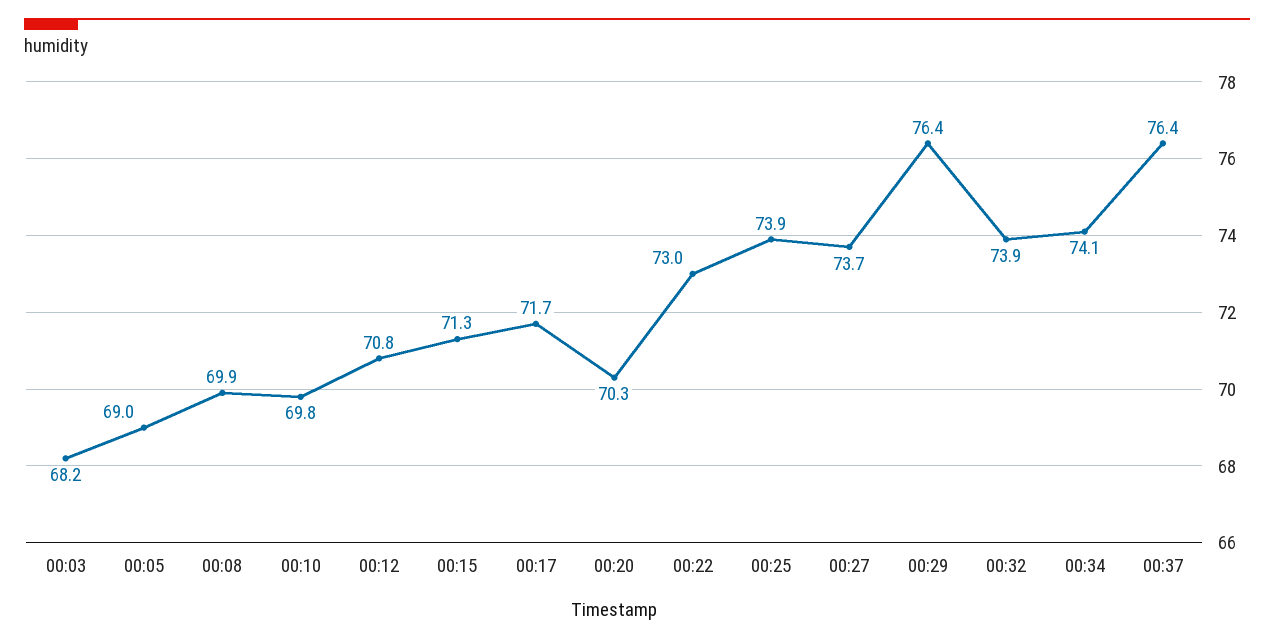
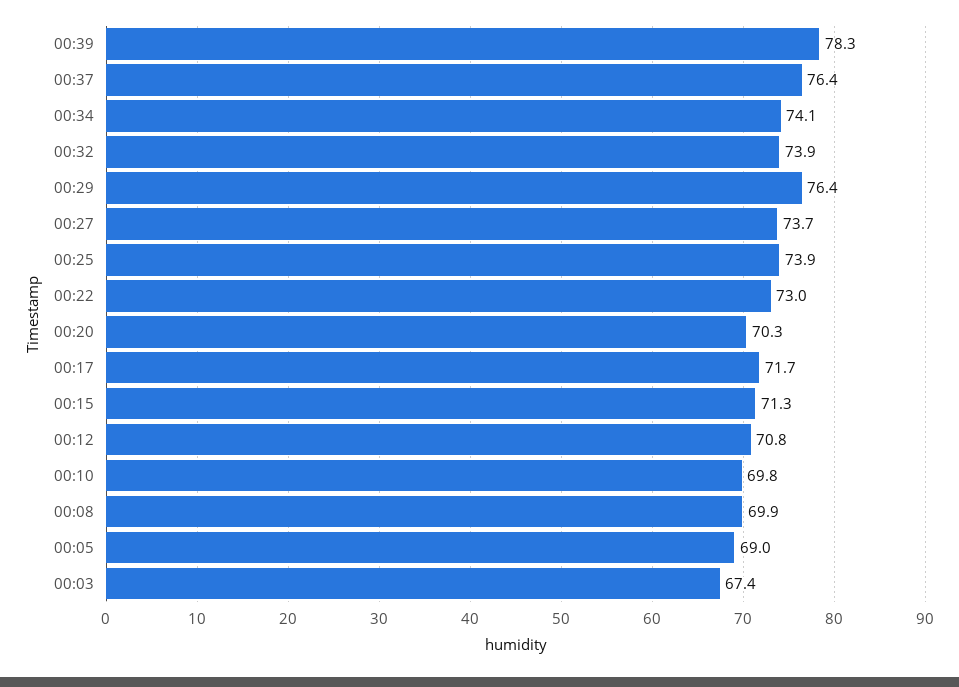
00:03: 68.2 -> 67.4
00:39: none -> 78.3

